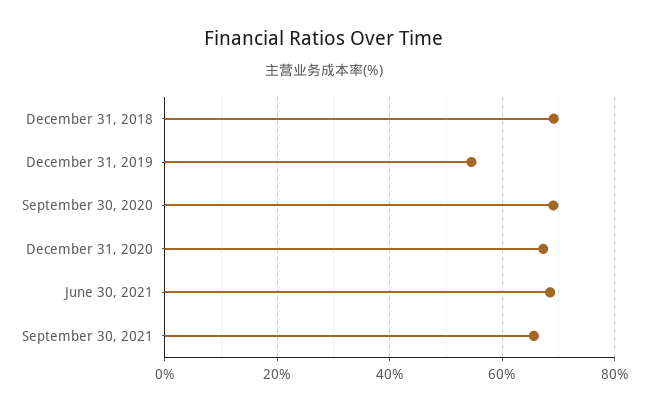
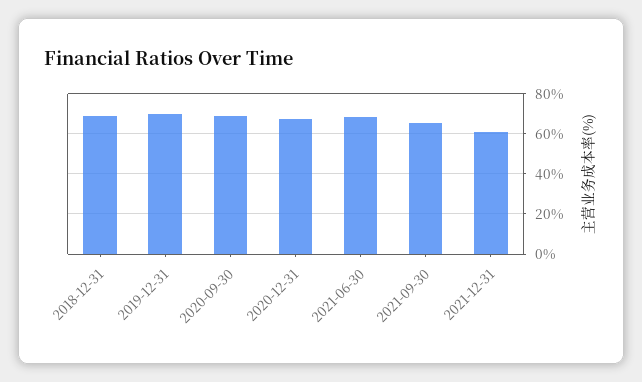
December 31, 2019: 54 -> 70
2021-12-31: none -> 60

